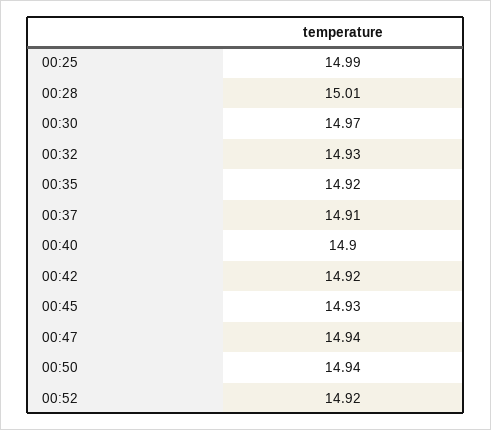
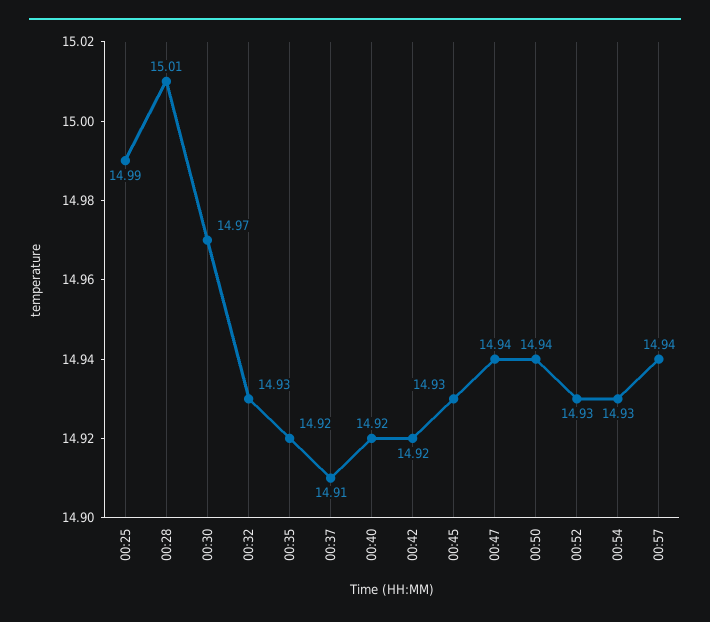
00:40: 14.9 -> 14.92
00:52: 14.92 -> 14.93
00:54: none -> 14.93
00:57: none -> 14.94

